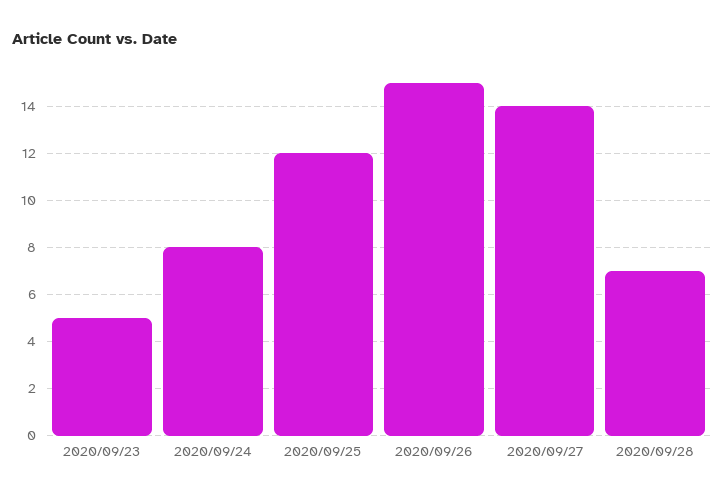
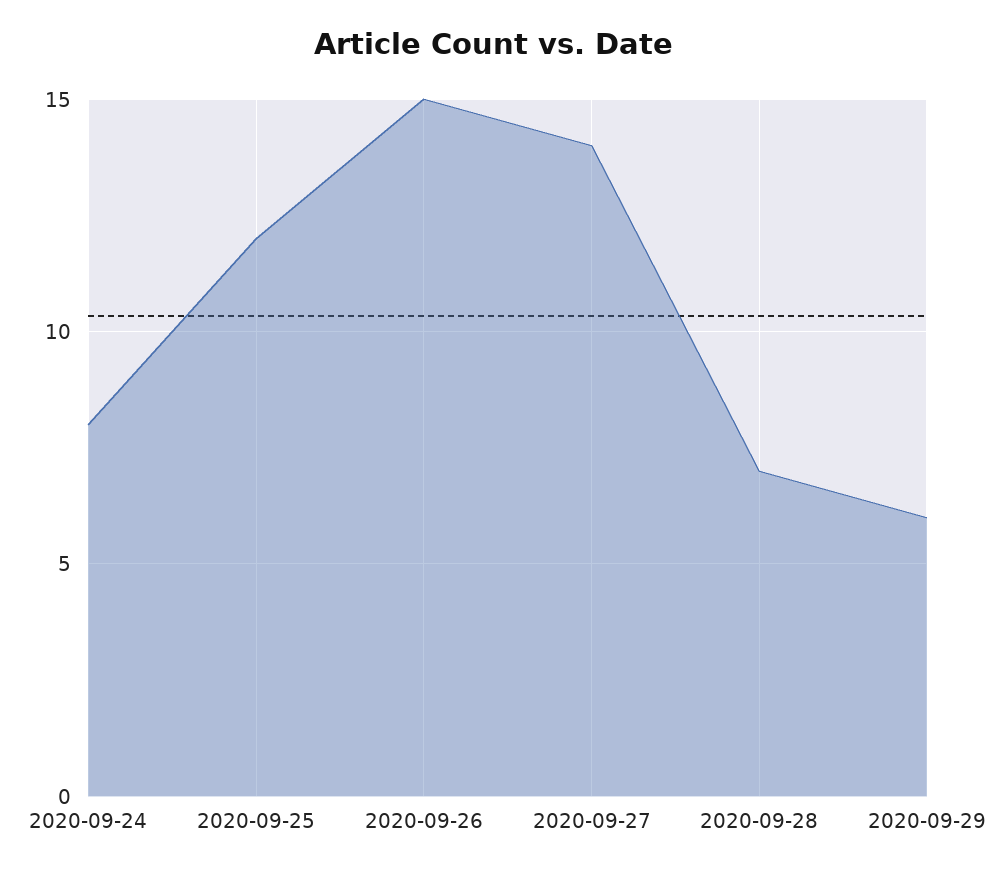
2020/09/23: 5 -> none
2020-09-29: none -> 6

